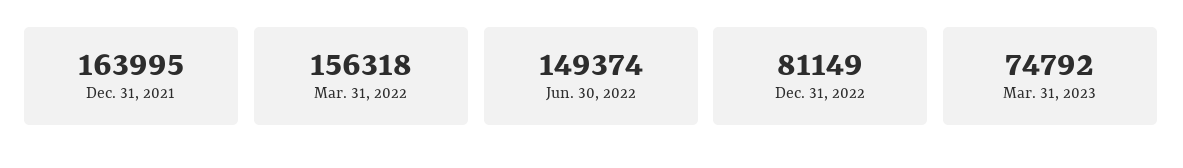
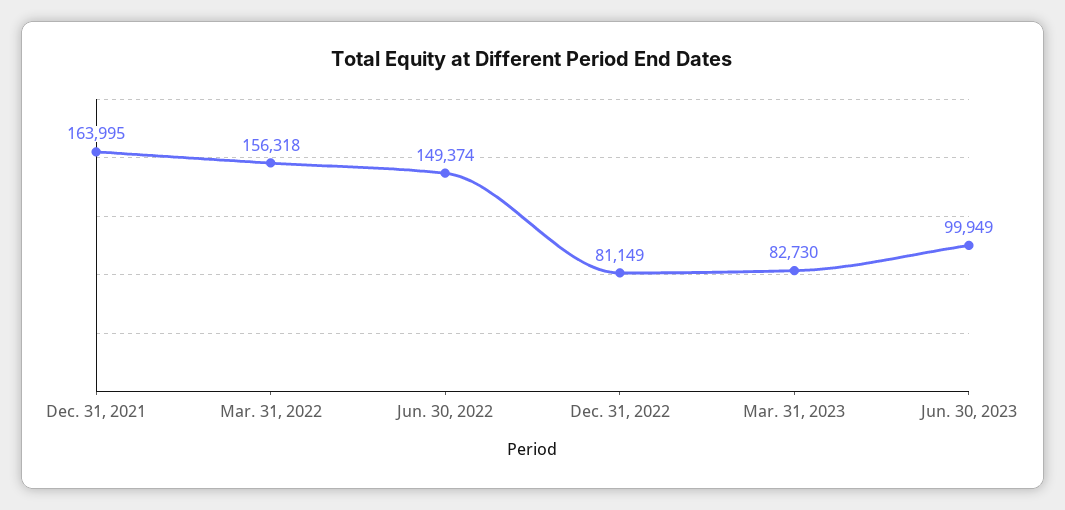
Mar. 31, 2023: 74792 -> 82730
Jun. 30, 2023: none -> 99949

